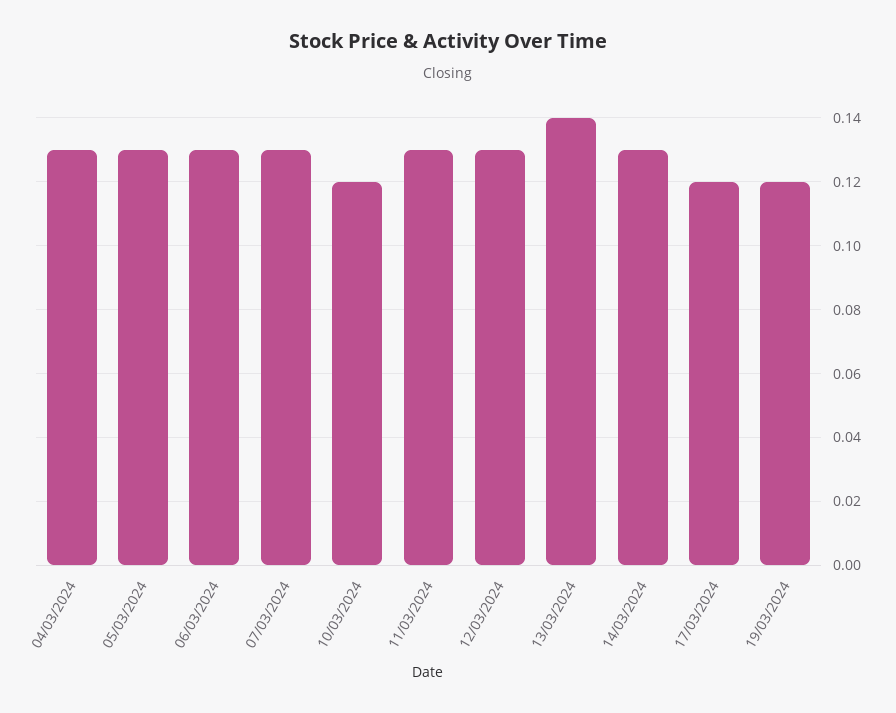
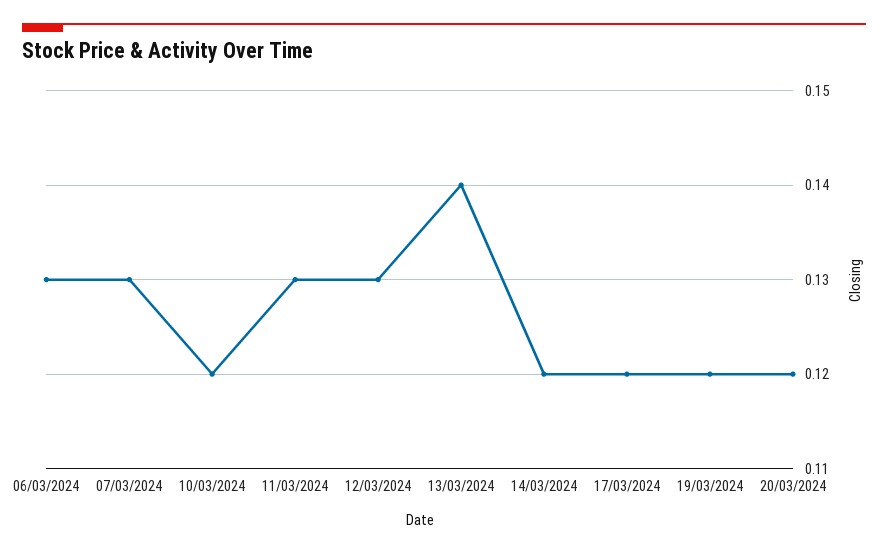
04/03/2024: 0.13 -> none
05/03/2024: 0.13 -> none
14/03/2024: 0.13 -> 0.12
20/03/2024: none -> 0.12

